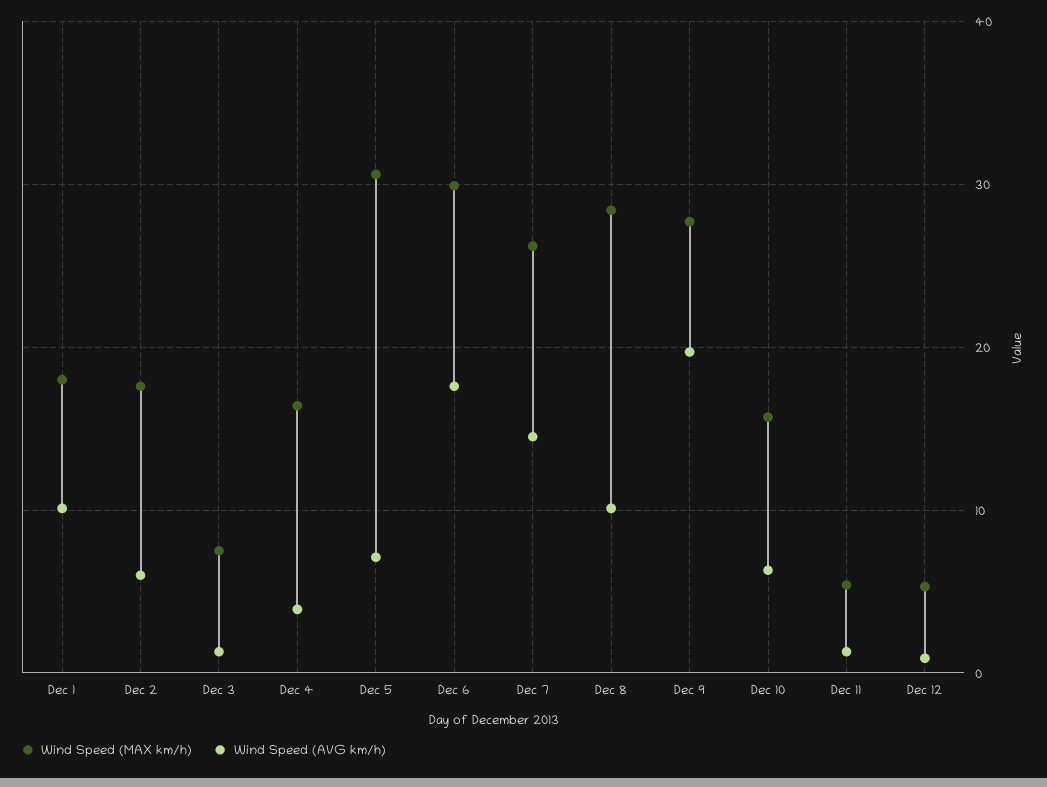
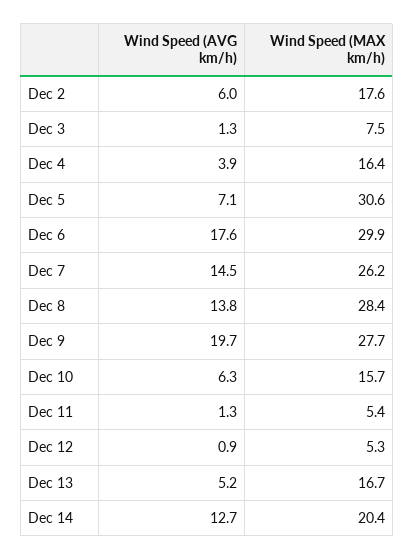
Wind Speed (MAX km/h), Dec 1: 18 -> none
Wind Speed (AVG km/h), Dec 1: 10 -> none
Wind Speed (AVG km/h), Dec 8: 10 -> 13.8
Wind Speed (AVG km/h), Dec 13: none -> 5.2
Wind Speed (MAX km/h), Dec 13: none -> 16.7
Wind Speed (AVG km/h), Dec 14: none -> 12.7
Wind Speed (MAX km/h), Dec 14: none -> 20.4

